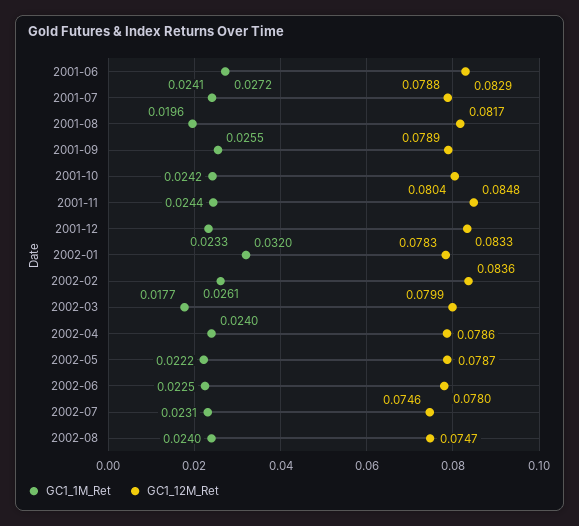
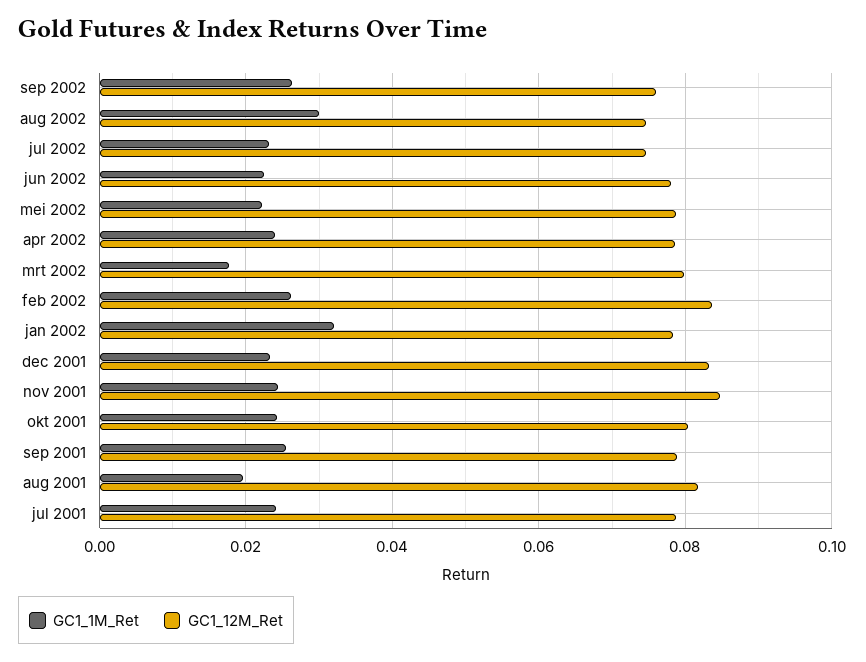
GC1_1M_Ret, 2001-06: 0.0272 -> none
GC1_12M_Ret, 2001-06: 0.0829 -> none
GC1_1M_Ret, 2002-08: 0.024 -> 0.03
GC1_1M_Ret, sep 2002: none -> 0.026
GC1_12M_Ret, sep 2002: none -> 0.076

